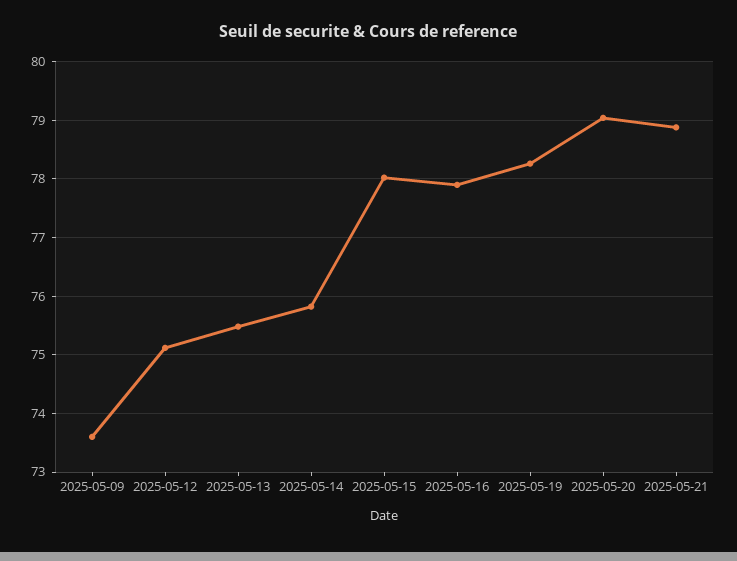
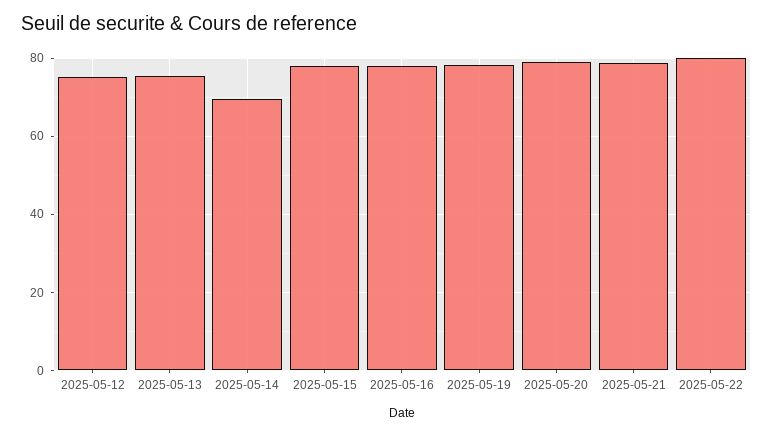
2025-05-09: 73.6 -> none
2025-05-14: 75.8 -> 70
2025-05-22: none -> 80

